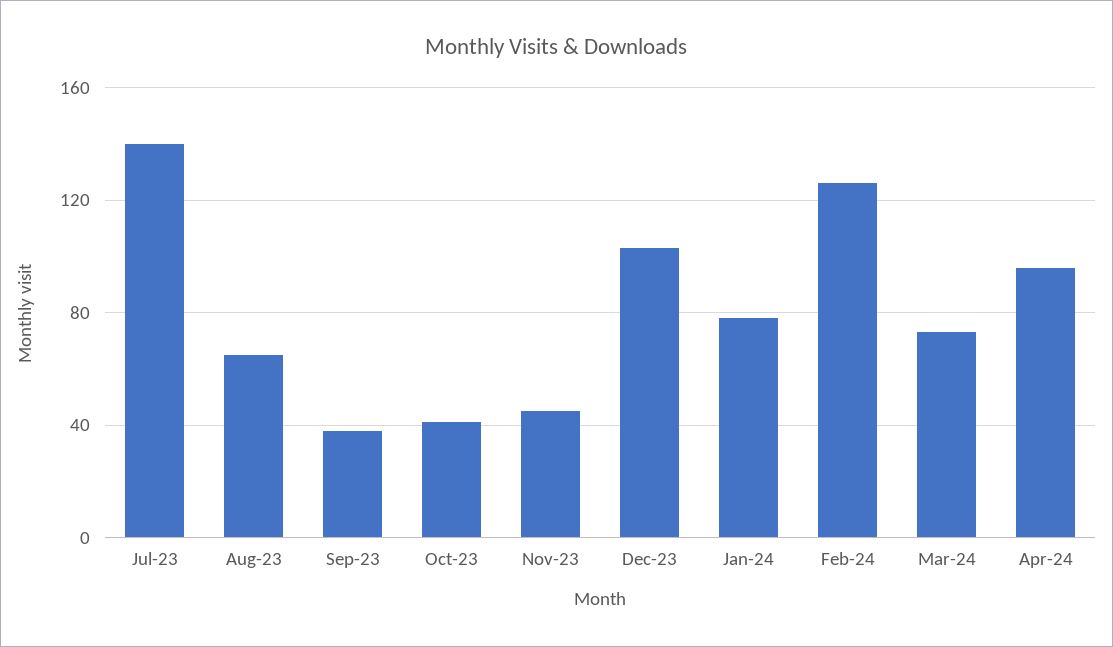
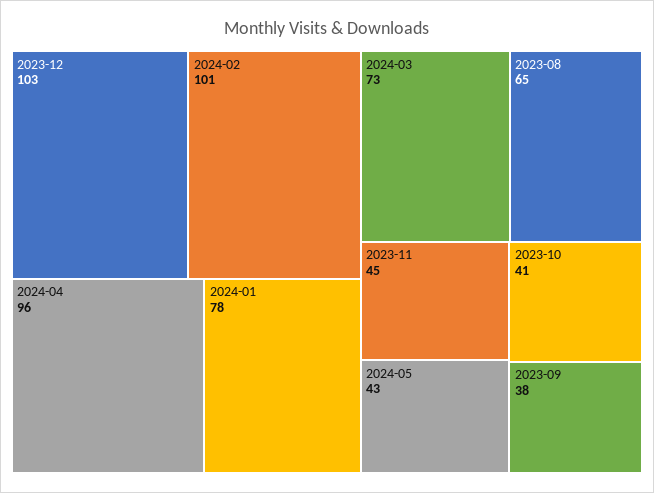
Jul-23: 140 -> none
Feb-24: 125 -> 101
2024-05: none -> 43

